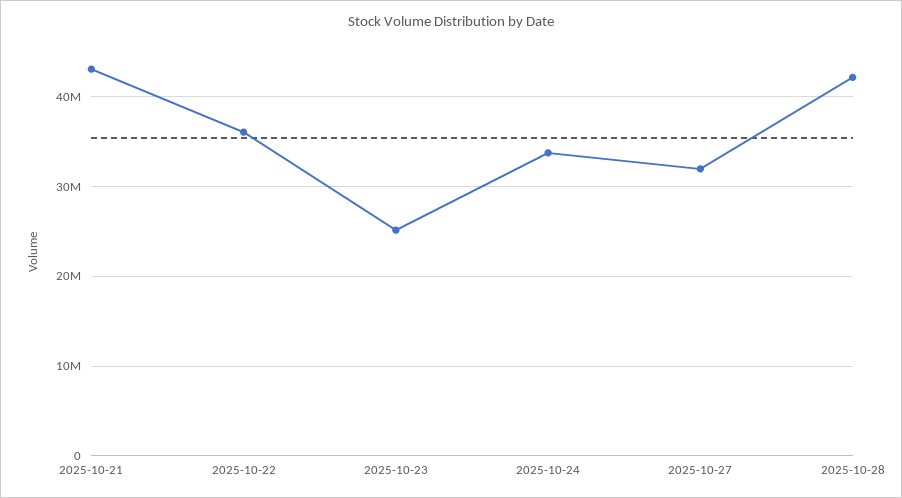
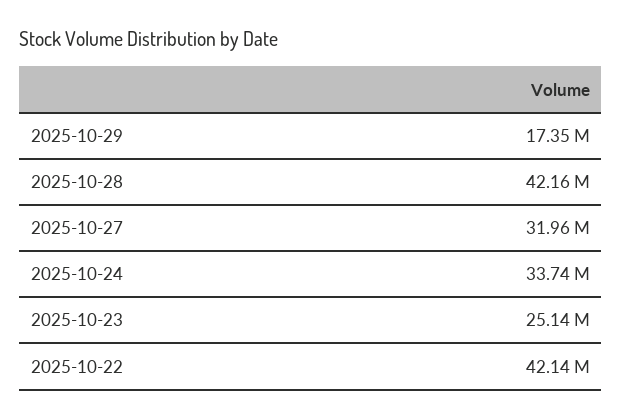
2025-10-21: 43000000 -> none
2025-10-22: 36000000 -> 42140000
2025-10-29: none -> 17350000

